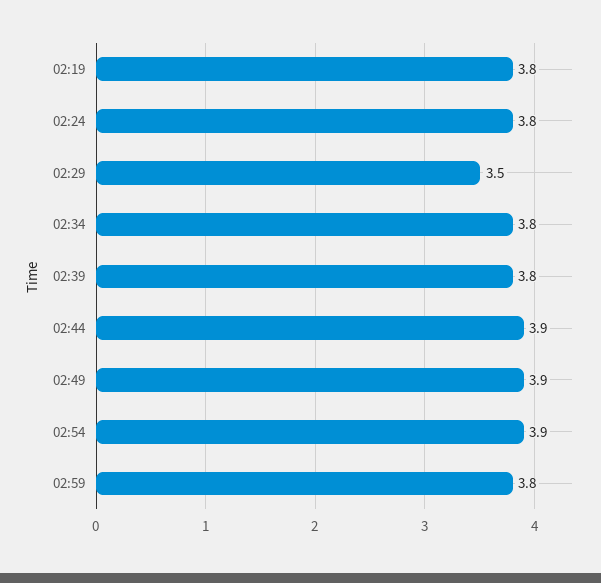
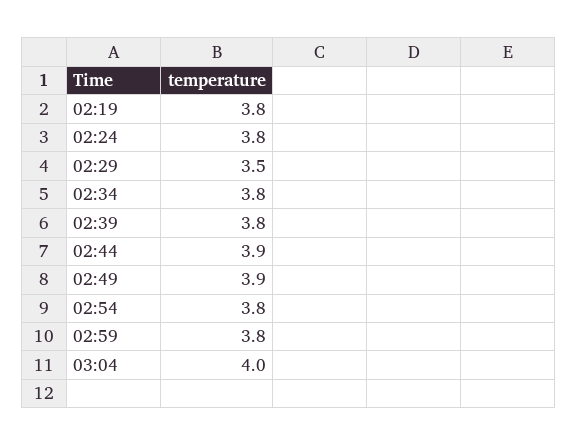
02:54: 3.9 -> 3.8
03:04: none -> 4

